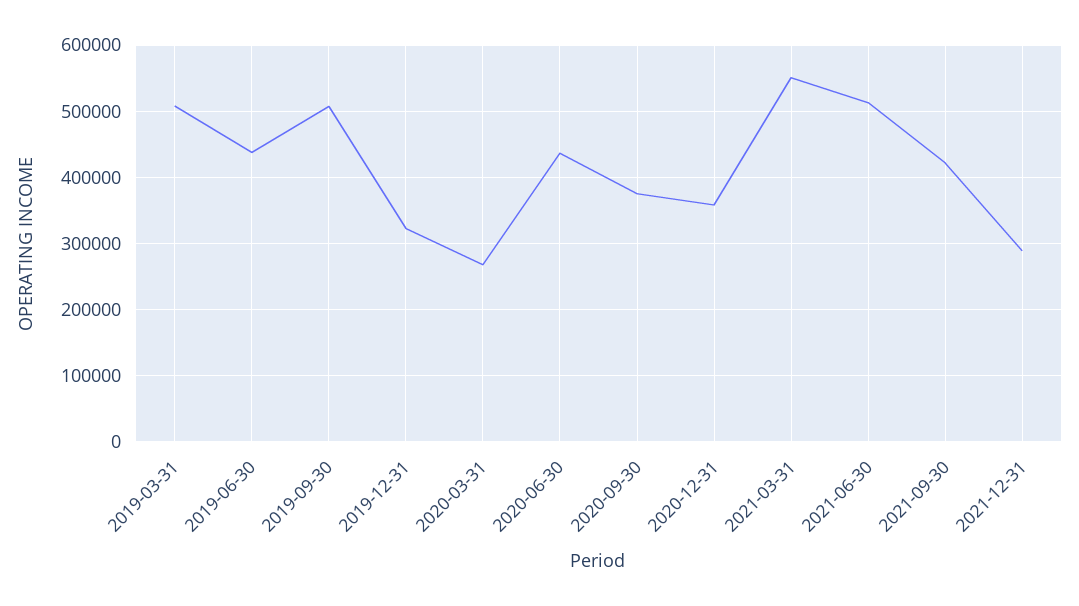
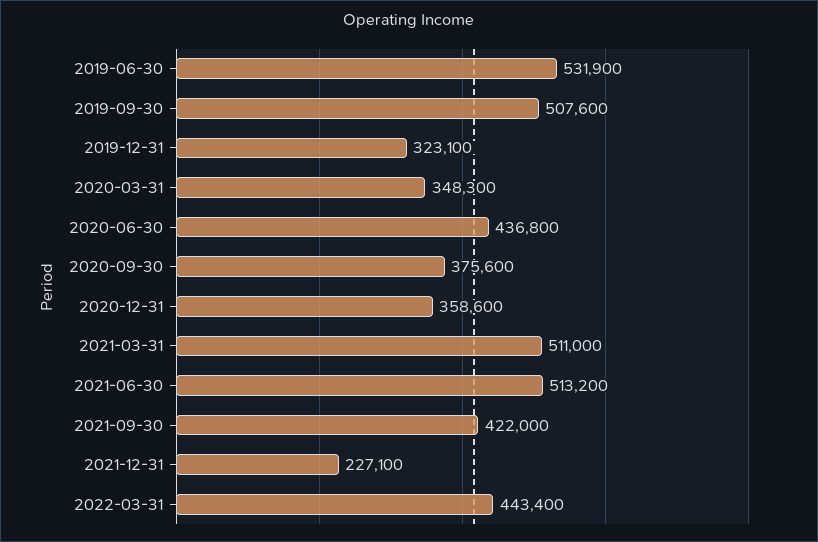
2019-03-31: 510000 -> none
2019-06-30: 440000 -> 531900
2020-03-31: 270000 -> 348300
2021-03-31: 550000 -> 511000
2021-12-31: 290000 -> 227100
2022-03-31: none -> 443400

